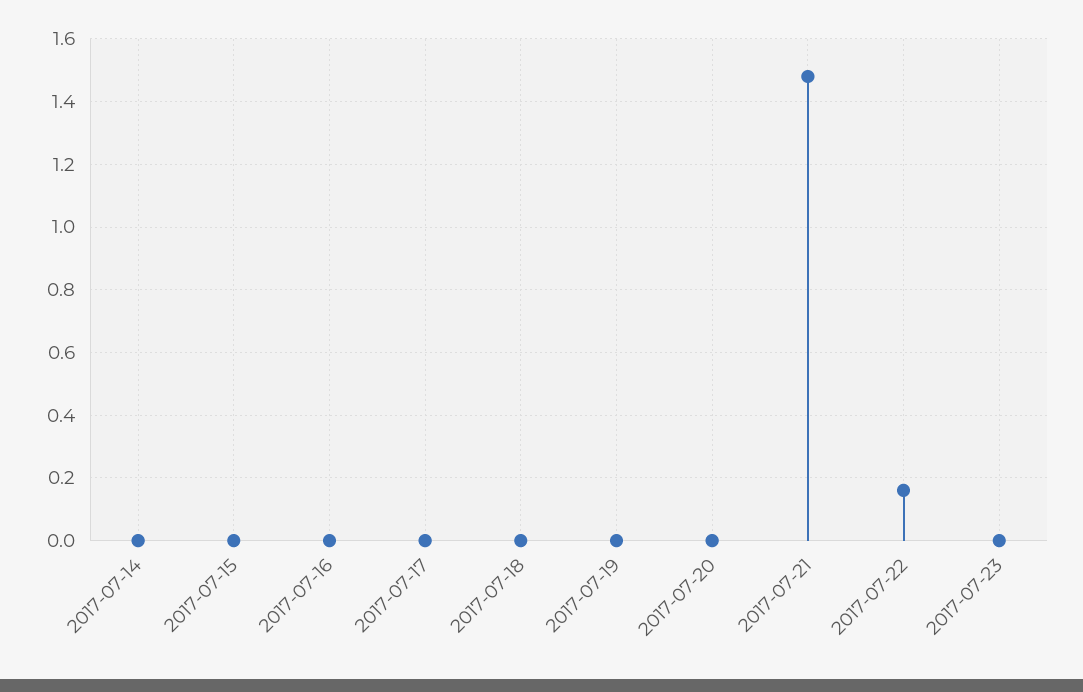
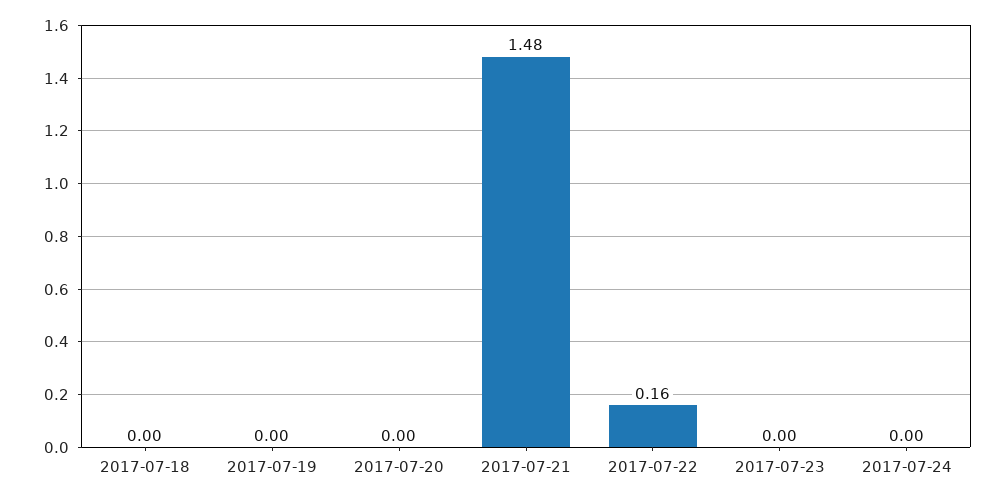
2017-07-14: 0 -> none
2017-07-15: 0 -> none
2017-07-16: 0 -> none
2017-07-17: 0 -> none
2017-07-24: none -> 0

